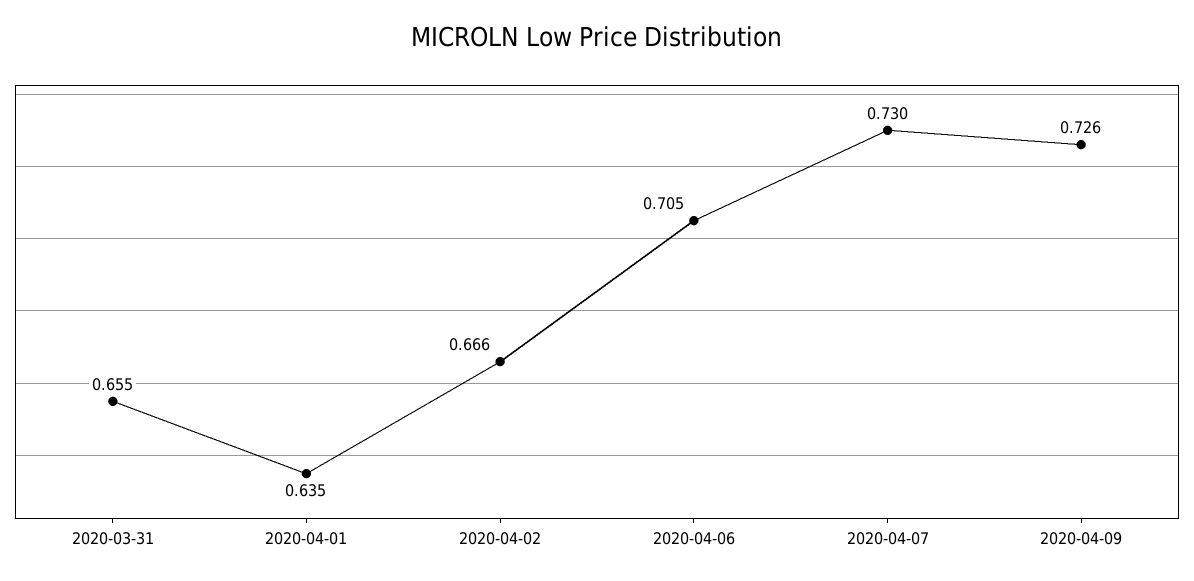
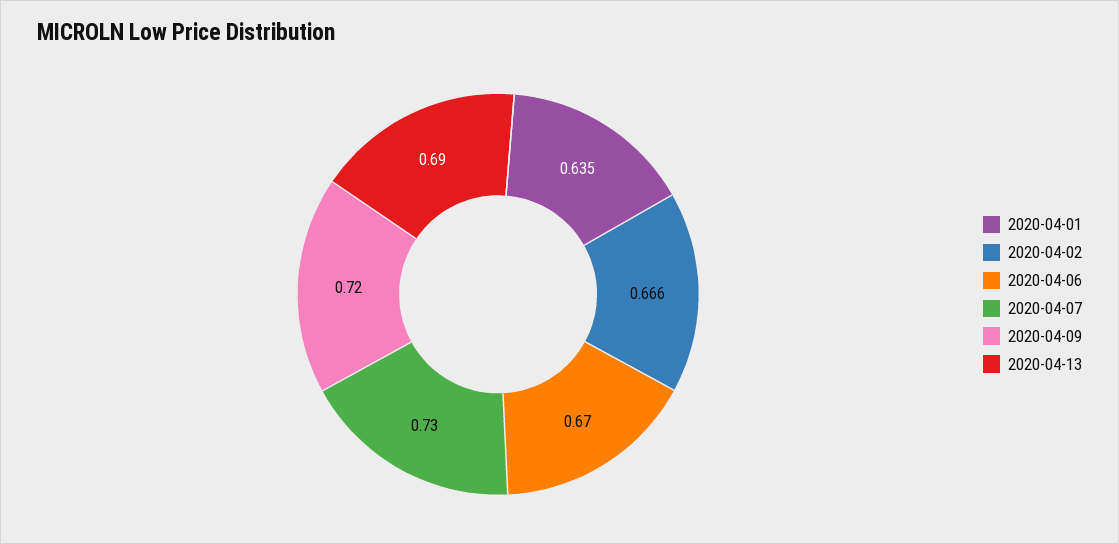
2020-03-31: 0.655 -> none
2020-04-06: 0.705 -> 0.67
2020-04-09: 0.726 -> 0.72
2020-04-13: none -> 0.69

